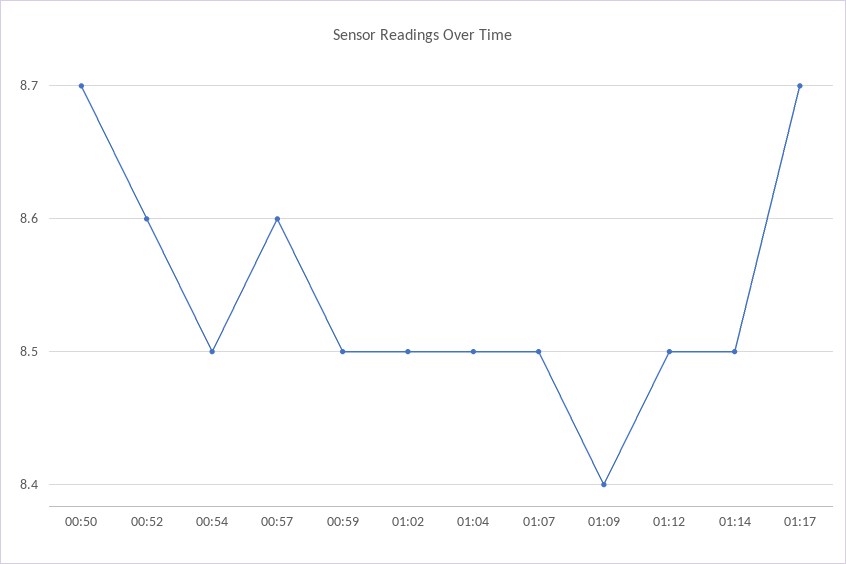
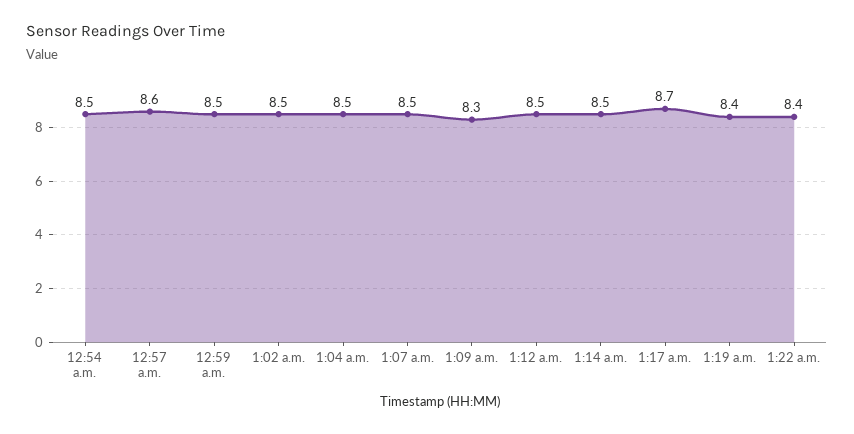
00:50: 8.7 -> none
00:52: 8.6 -> none
01:09: 8.4 -> 8.3
1:19 a.m.: none -> 8.4
1:22 a.m.: none -> 8.4

